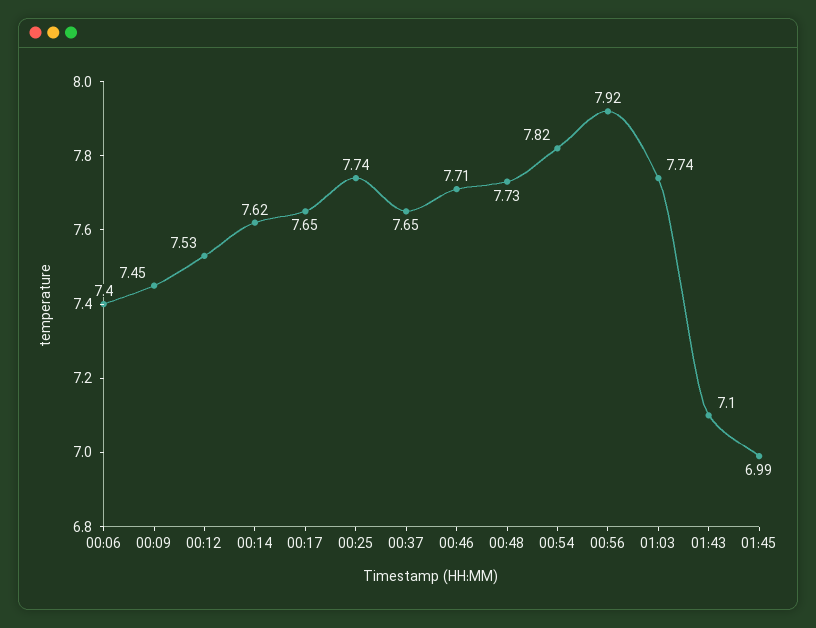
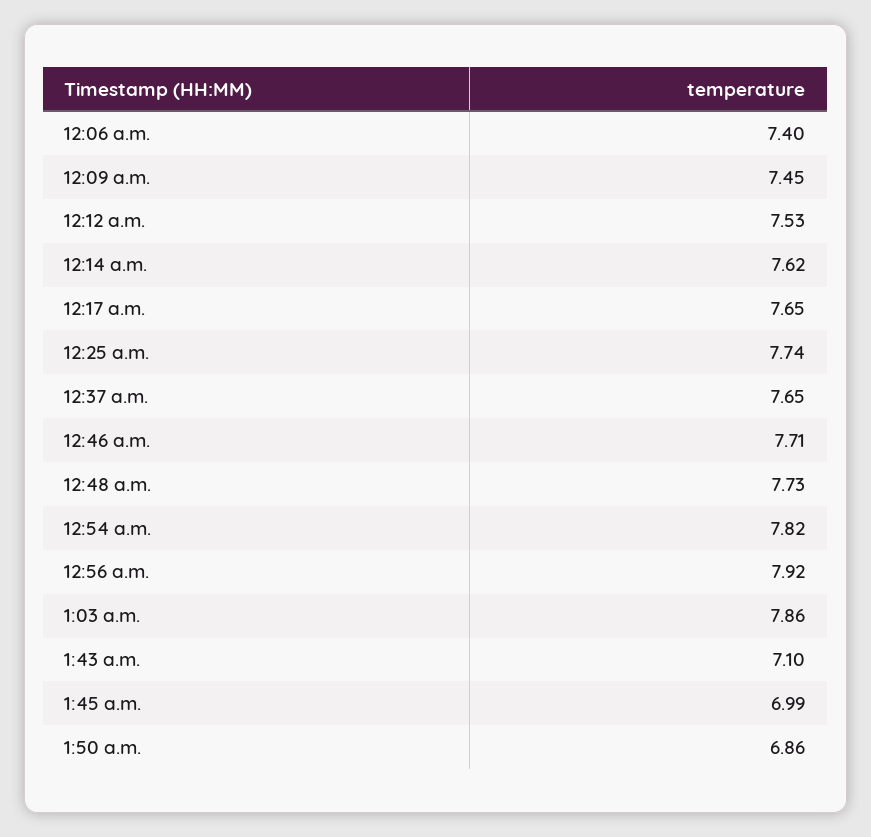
01:03: 7.74 -> 7.86
1:50 a.m.: none -> 6.86

